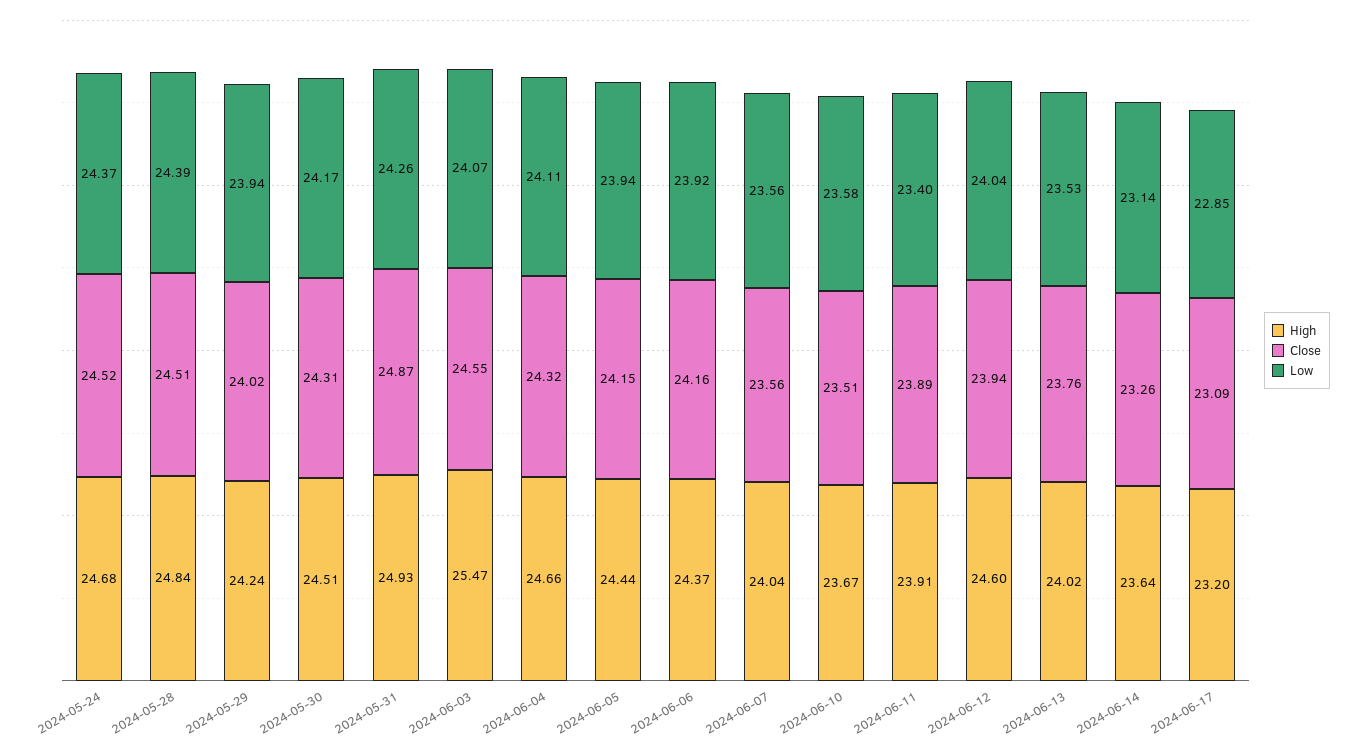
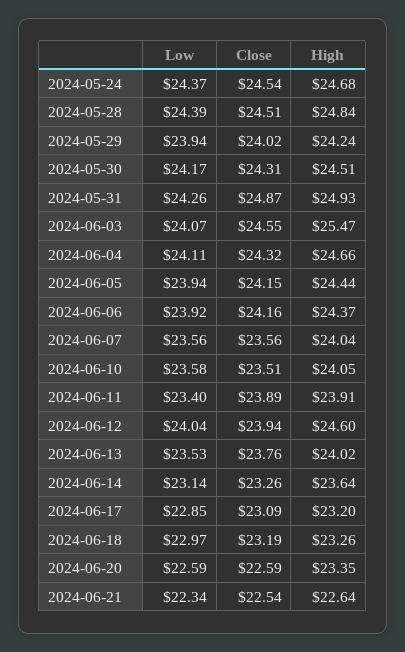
Close, 2024-05-24: 24.52 -> 24.54
High, 2024-06-10: 23.67 -> 24.05
Low, 2024-06-18: none -> 22.97
Close, 2024-06-18: none -> 23.19
High, 2024-06-18: none -> 23.26
Low, 2024-06-20: none -> 22.59
Close, 2024-06-20: none -> 22.59
High, 2024-06-20: none -> 23.35
Low, 2024-06-21: none -> 22.34
Close, 2024-06-21: none -> 22.54
High, 2024-06-21: none -> 22.64

